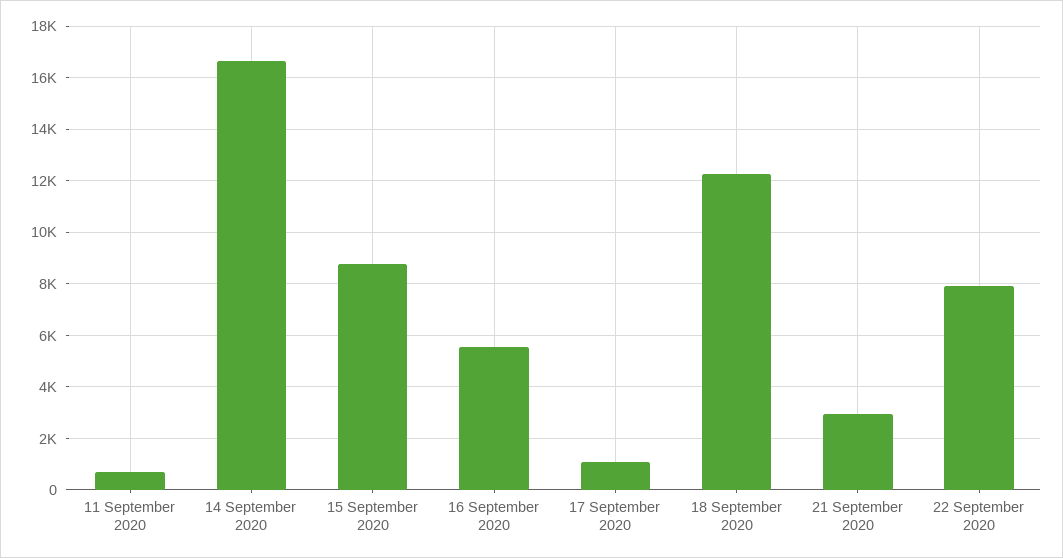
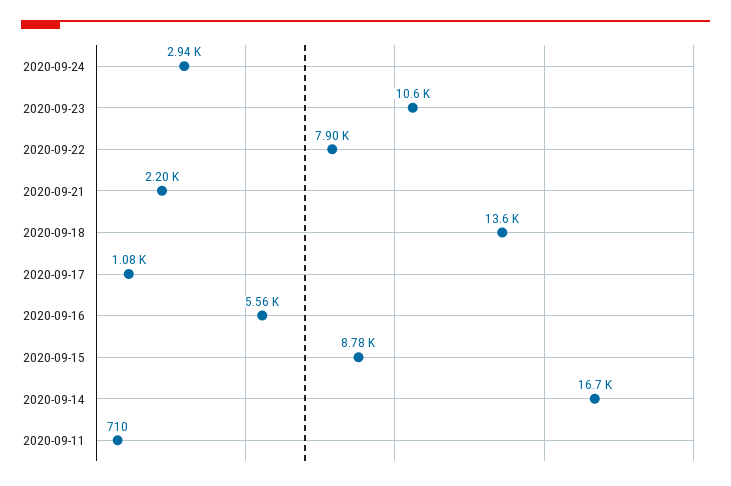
18 September 2020: 12250 -> 13600
21 September 2020: 3000 -> 2200
2020-09-24: none -> 2940
2020-09-23: none -> 10600

